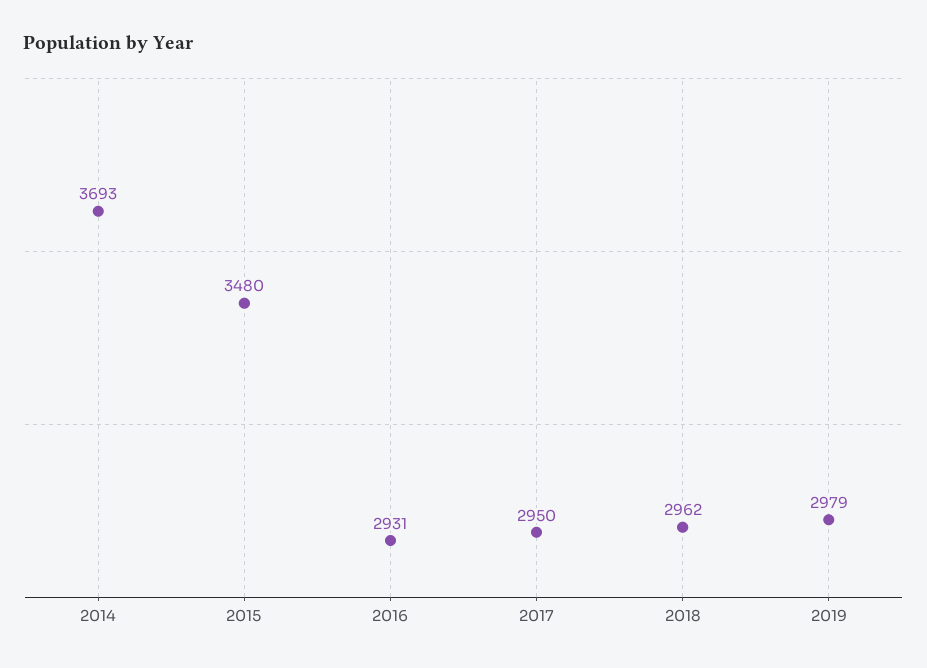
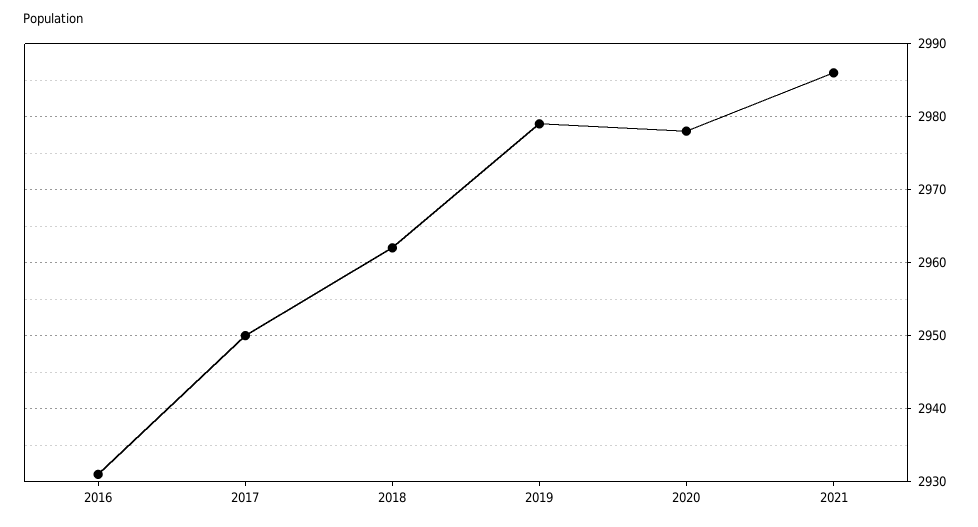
2014: 3693 -> none
2015: 3480 -> none
2020: none -> 2978
2021: none -> 2986

